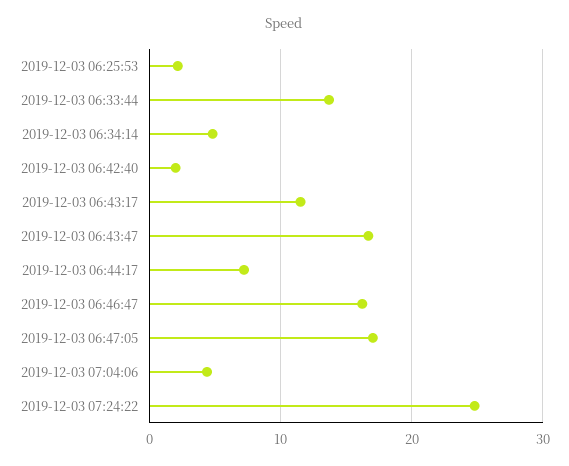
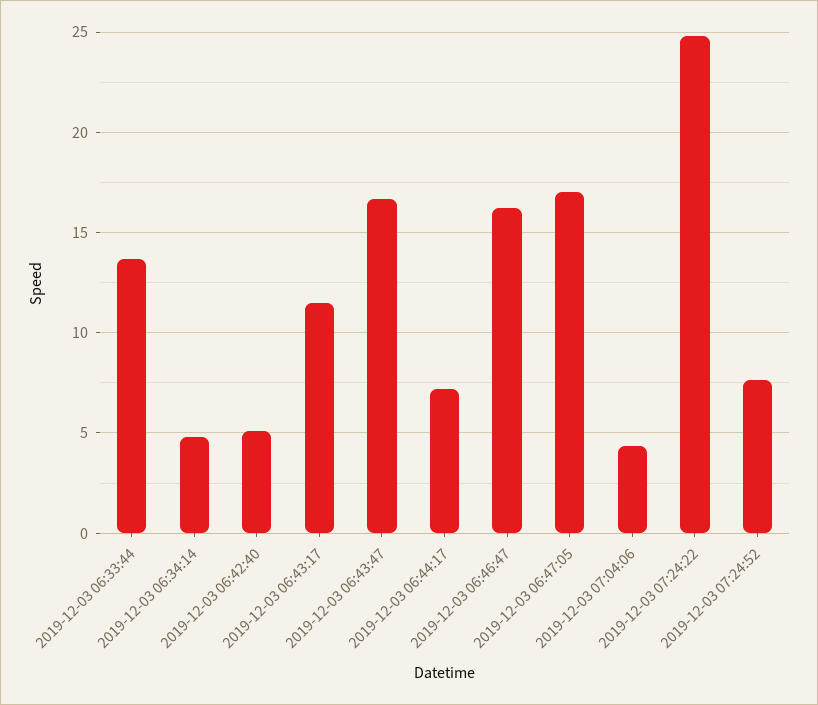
2019-12-03 06:25:53: 2 -> none
2019-12-03 06:42:40: 2 -> 5
2019-12-03 07:24:52: none -> 7.5

